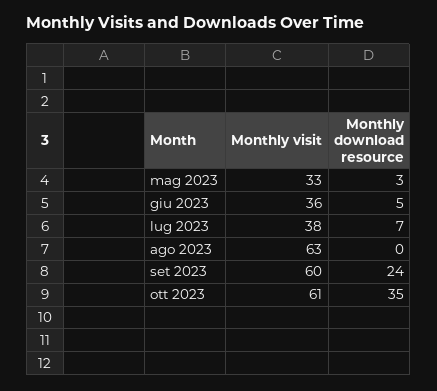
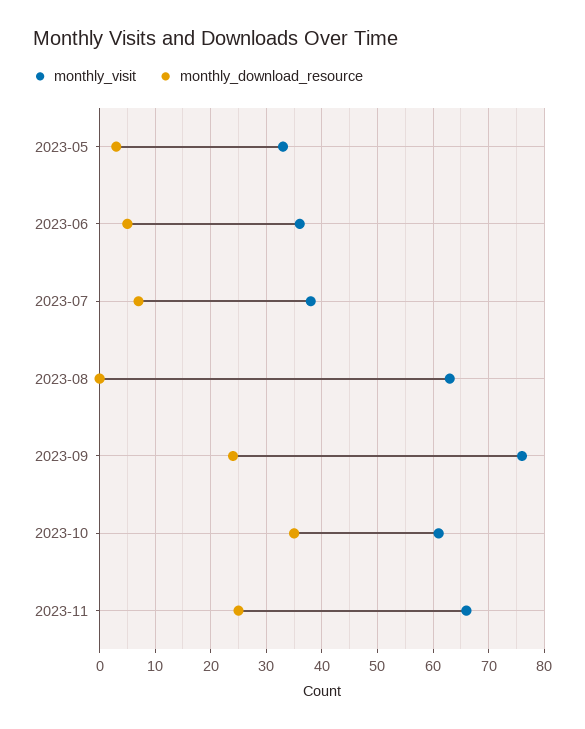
Monthly visit, set 2023: 60 -> 75
Monthly visit, 2023-11: none -> 65
Monthly download resource, 2023-11: none -> 25

